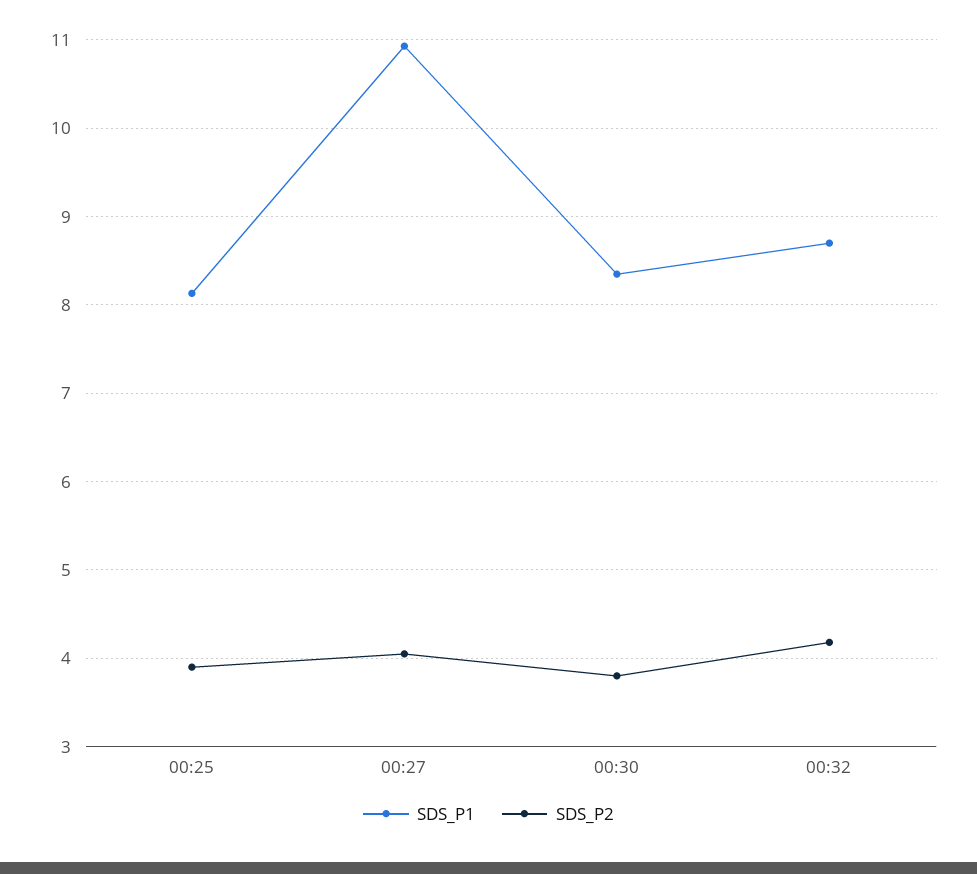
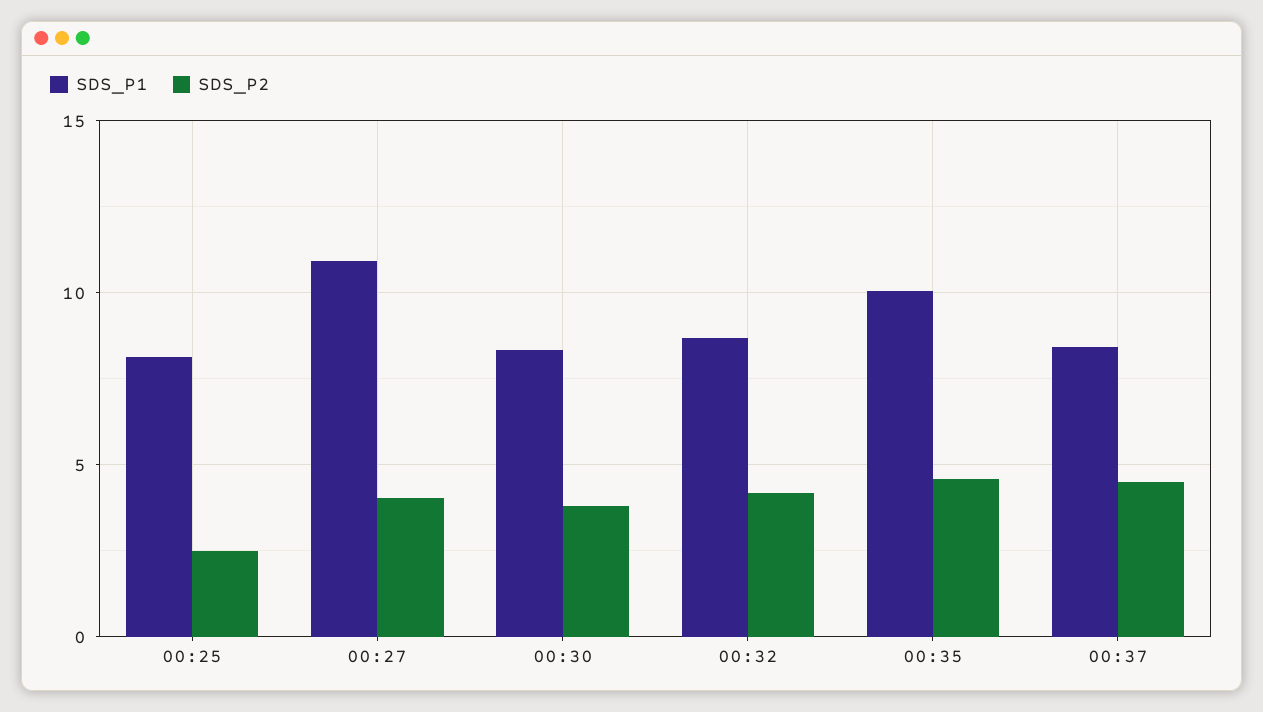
SDS_P2, 00:25: 3.9 -> 2.5
SDS_P1, 00:35: none -> 10
SDS_P2, 00:35: none -> 4.5
SDS_P1, 00:37: none -> 8.5
SDS_P2, 00:37: none -> 4.5

